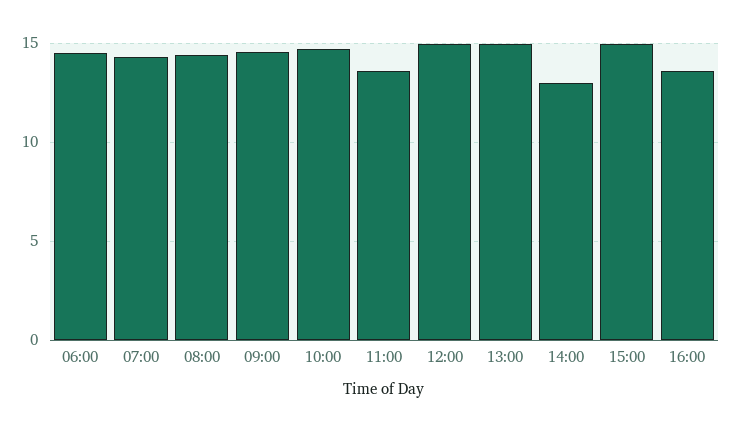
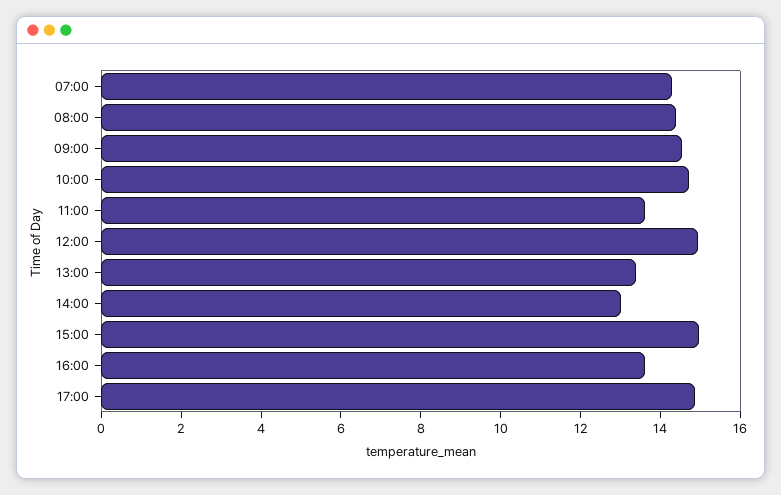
06:00: 14.5 -> none
13:00: 15 -> 13.5
17:00: none -> 15

